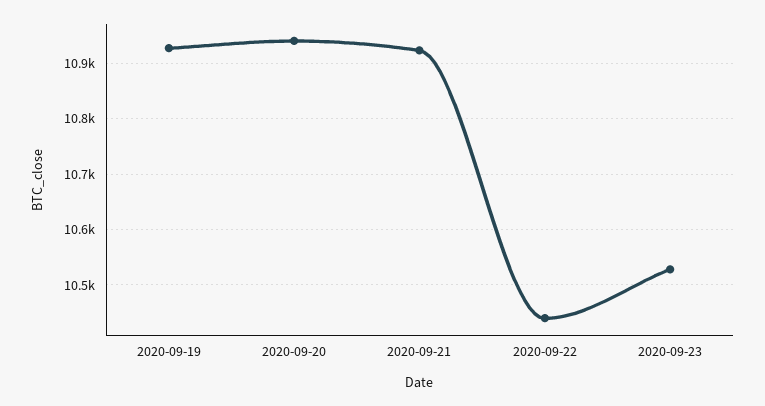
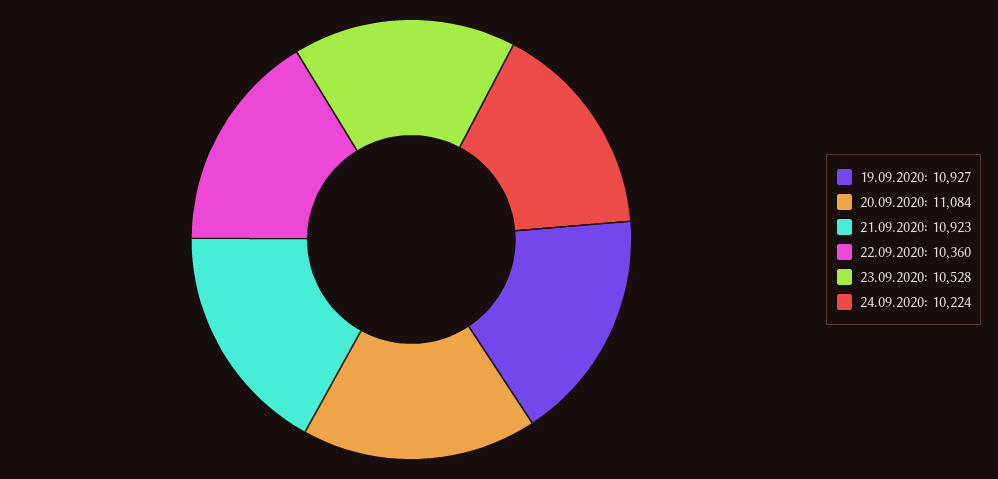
2020-09-20: 10940 -> 11084
2020-09-22: 10440 -> 10360
24.09.2020: none -> 10224

